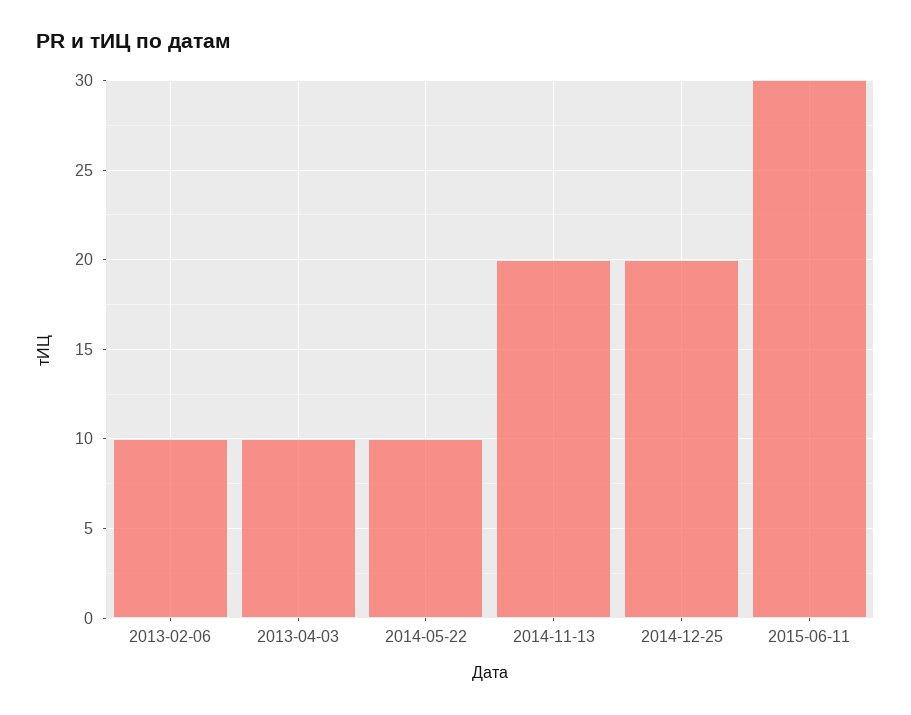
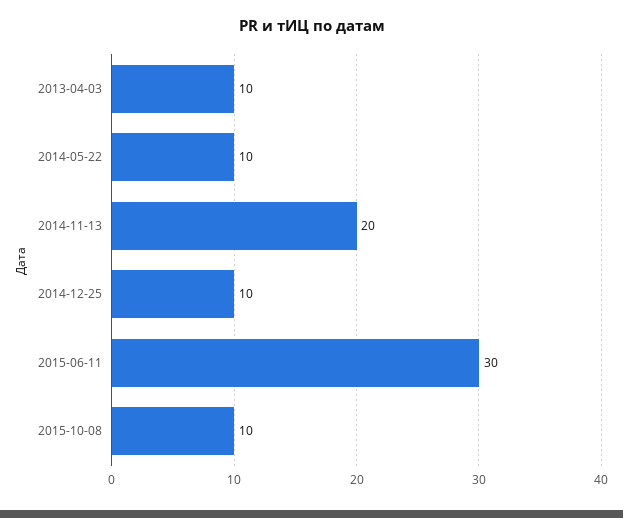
2013-02-06: 10 -> none
2014-12-25: 20 -> 10
2015-10-08: none -> 10

